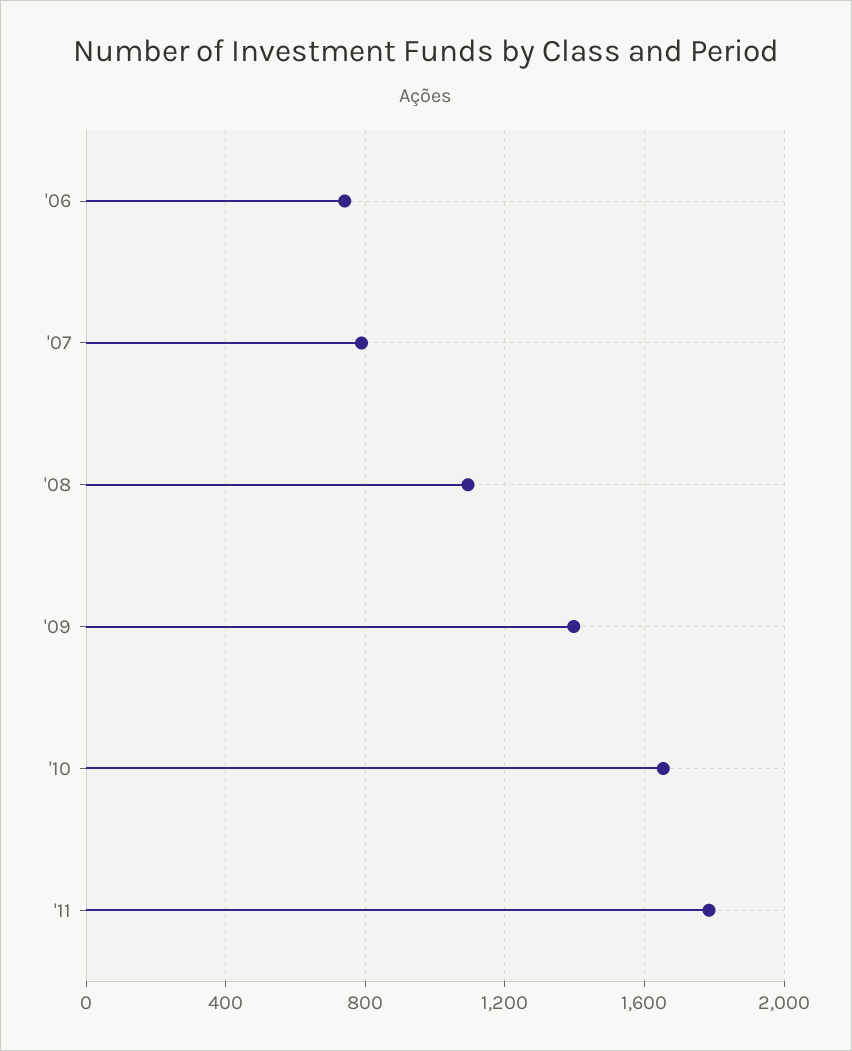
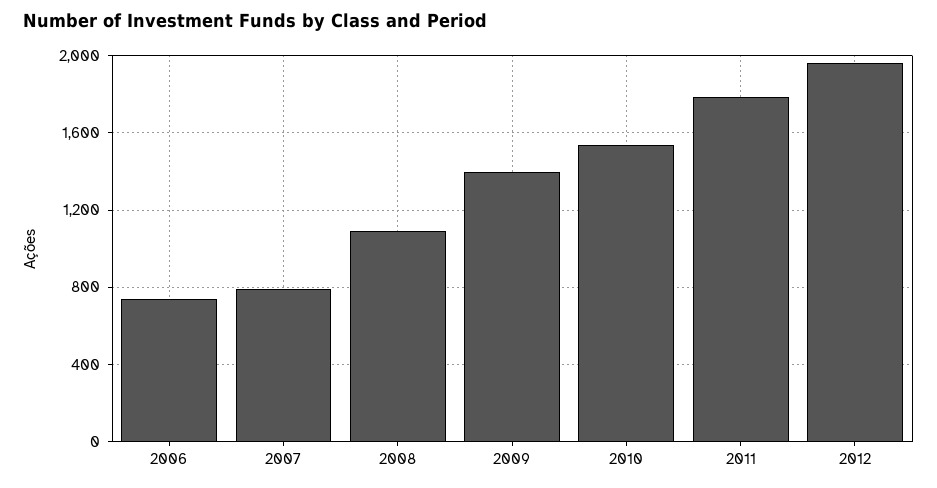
'10: 1650 -> 1550
2012: none -> 1950

